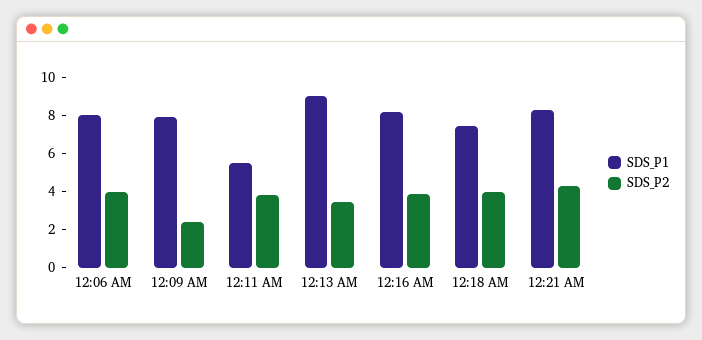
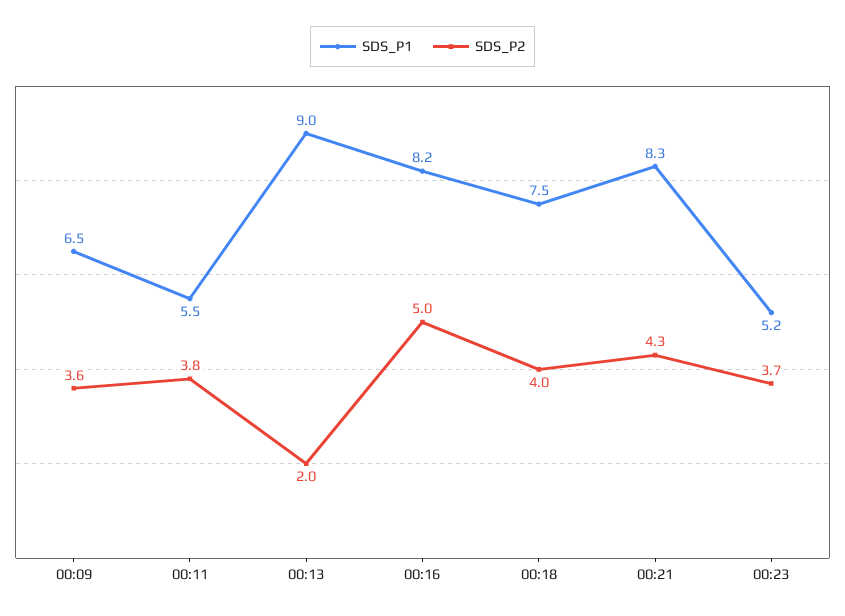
SDS_P1, 12:06 AM: 8 -> none
SDS_P2, 12:06 AM: 4 -> none
SDS_P1, 12:09 AM: 8 -> 6.5
SDS_P2, 12:09 AM: 2.5 -> 3.6
SDS_P2, 12:13 AM: 3.5 -> 2
SDS_P2, 12:16 AM: 4 -> 5
SDS_P1, 00:23: none -> 5.2
SDS_P2, 00:23: none -> 3.7

